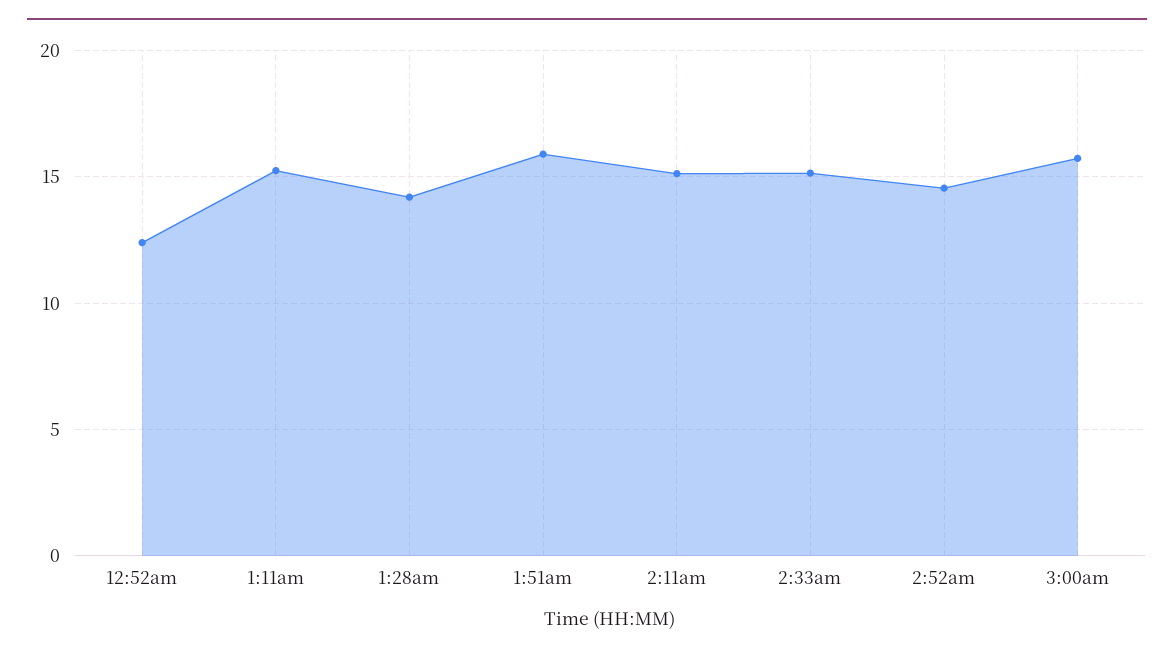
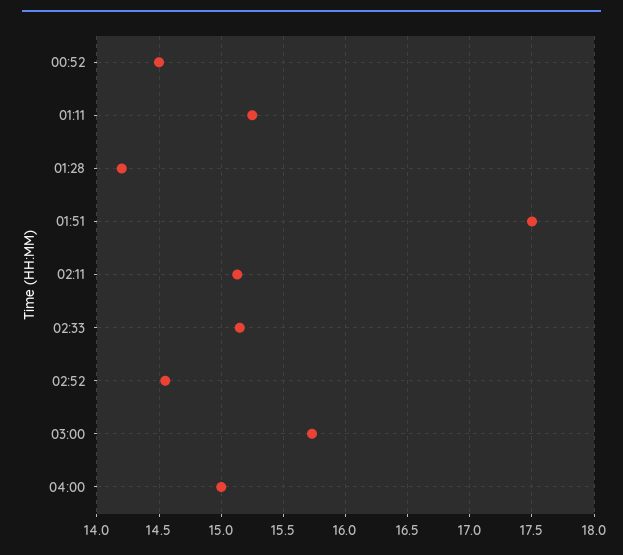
12:52am: 12.5 -> 14.5
1:51am: 16 -> 17.5
04:00: none -> 15

